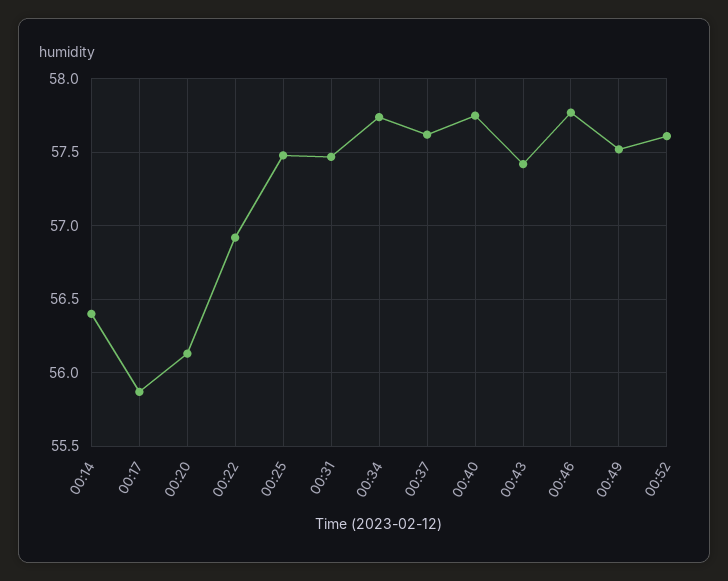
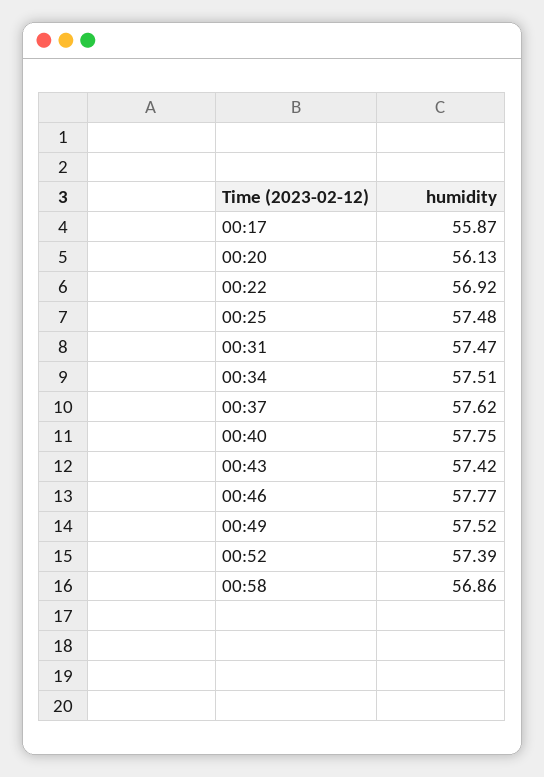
00:14: 56.4 -> none
00:34: 57.75 -> 57.51
00:52: 57.6 -> 57.39
00:58: none -> 56.86

